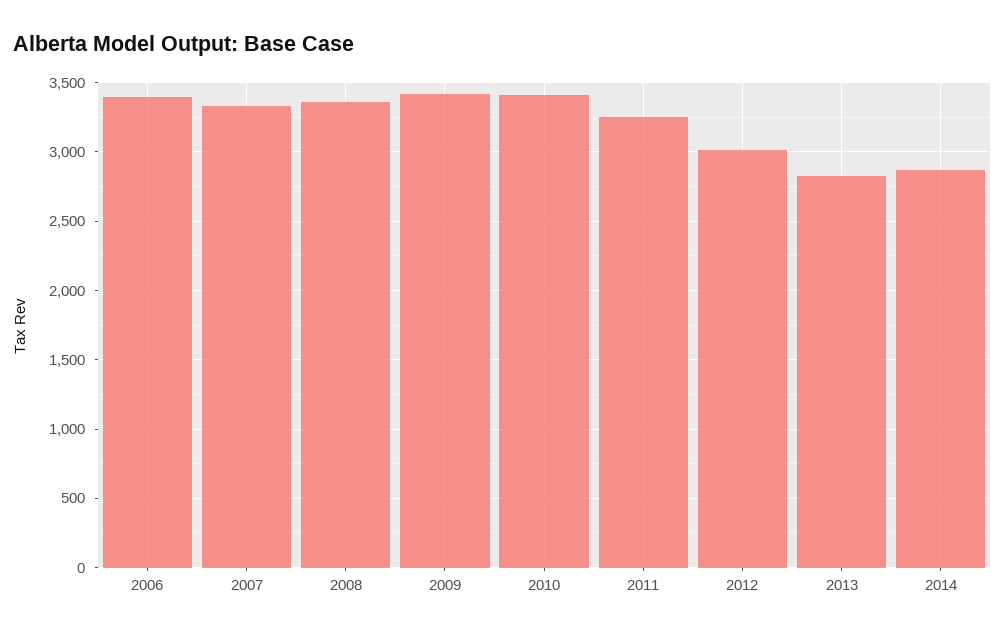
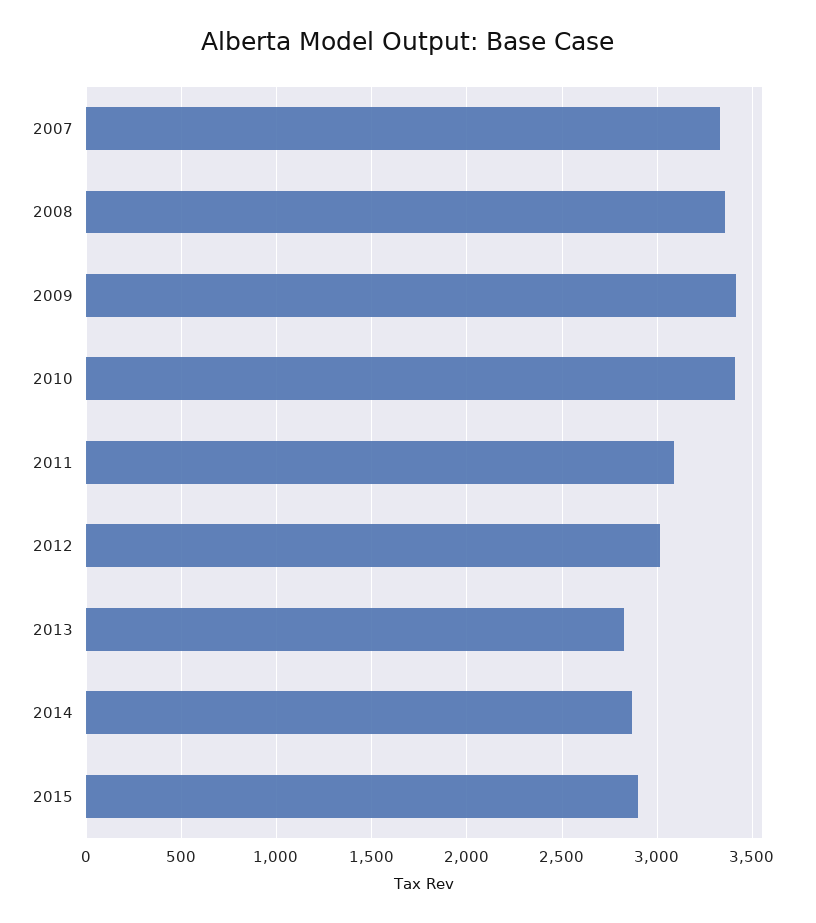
2006: 3400 -> none
2011: 3250 -> 3100
2015: none -> 2900

